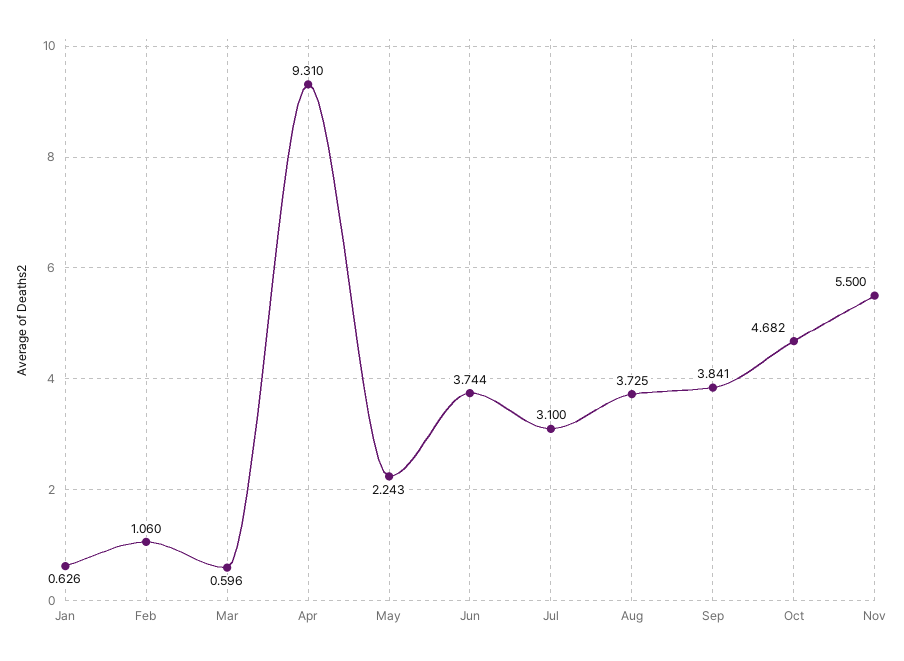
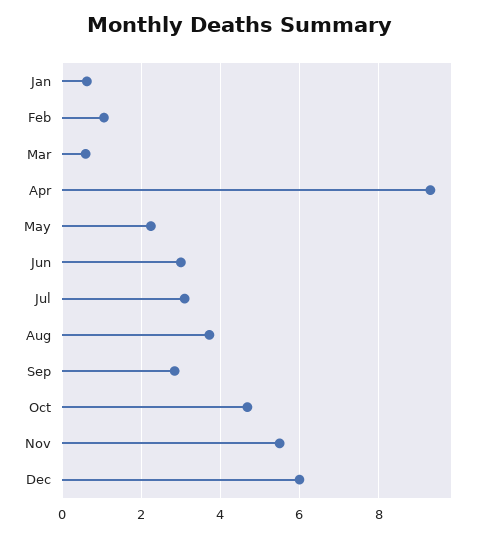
Jun: 3.744 -> 3
Sep: 3.841 -> 2.8
Dec: none -> 6

